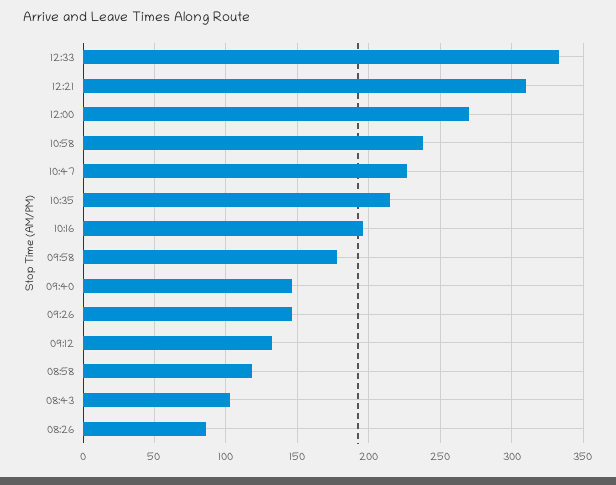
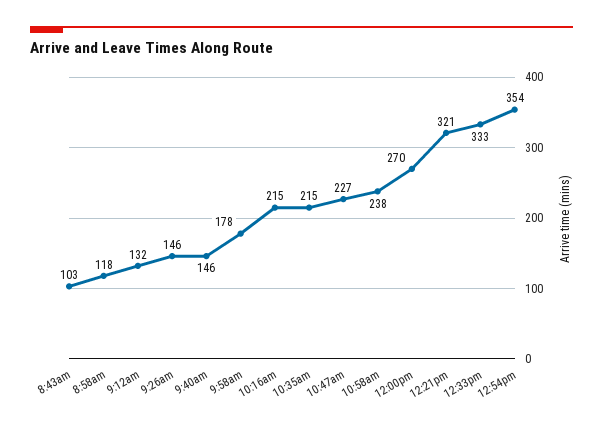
12:21: 310 -> 321
10:16: 195 -> 215
08:26: 85 -> none
12:54pm: none -> 354

